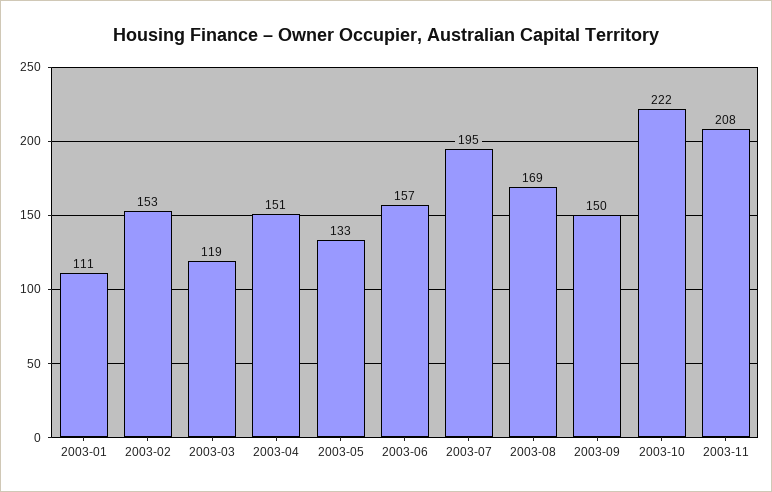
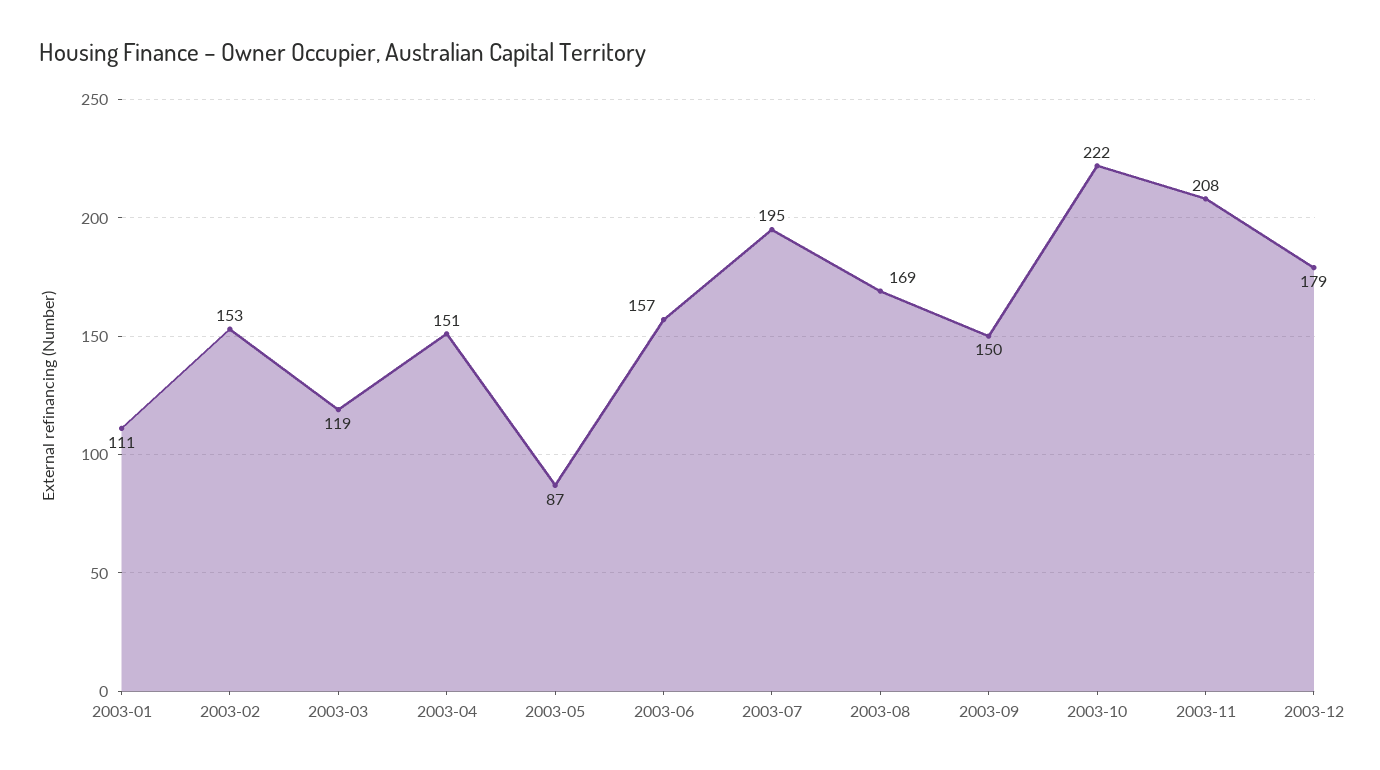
2003-05: 133 -> 87
2003-12: none -> 179

